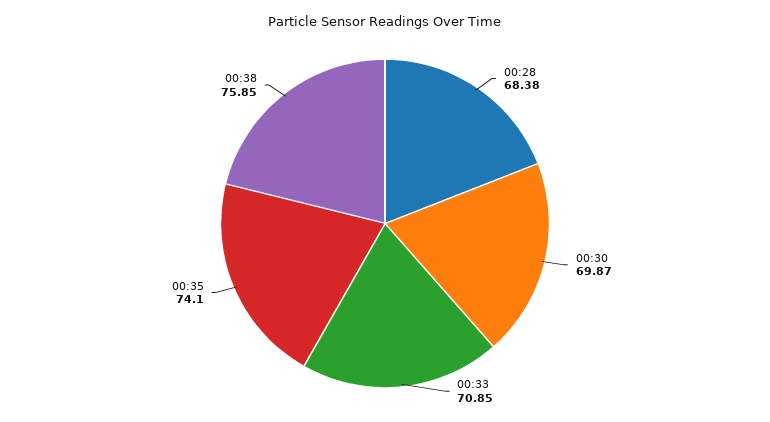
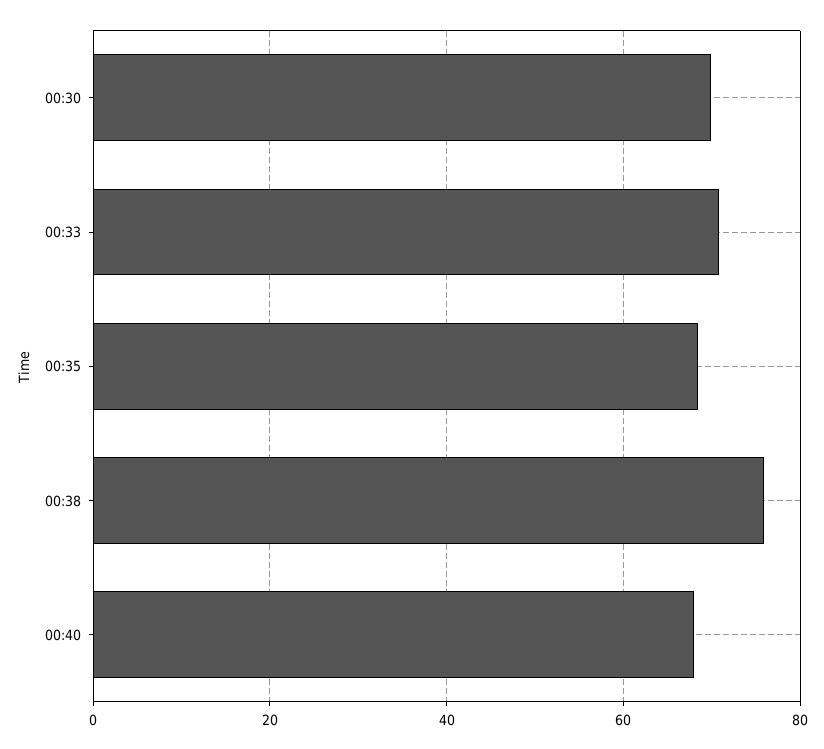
00:28: 68.38 -> none
00:35: 74.1 -> 68
00:40: none -> 68

